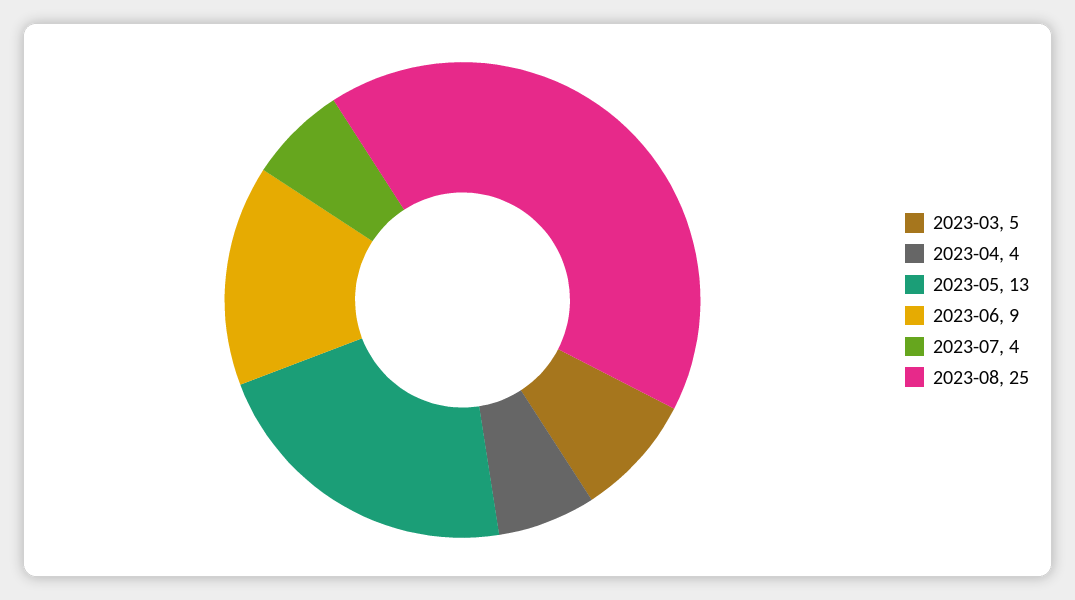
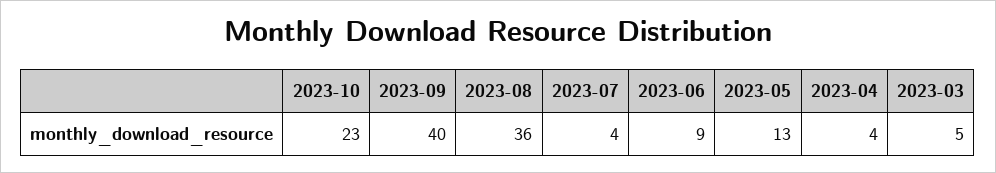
2023-08: 25 -> 36
2023-10: none -> 23
2023-09: none -> 40

